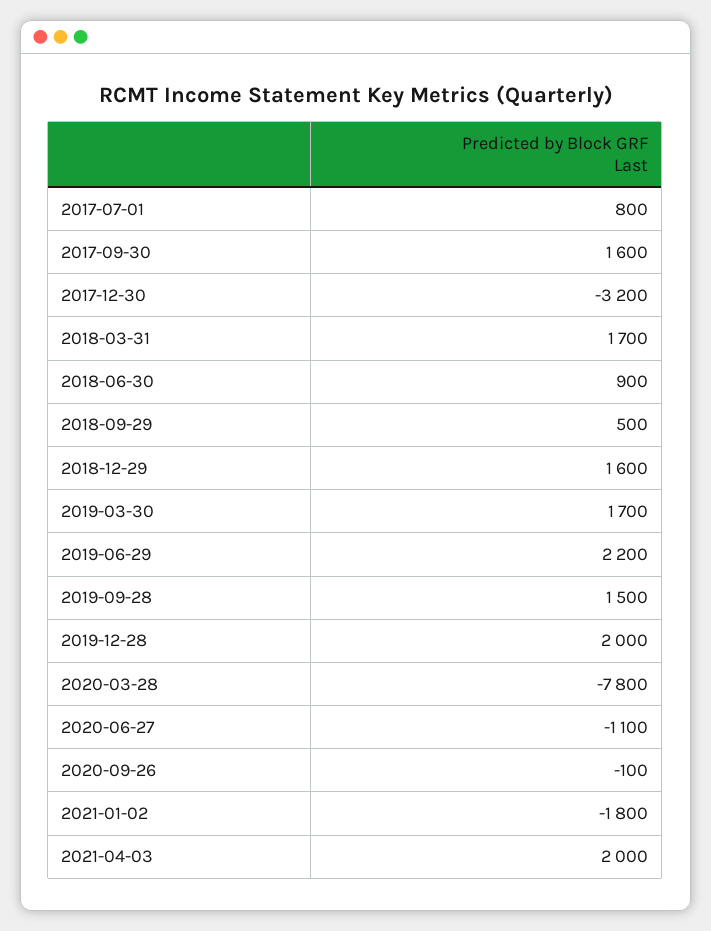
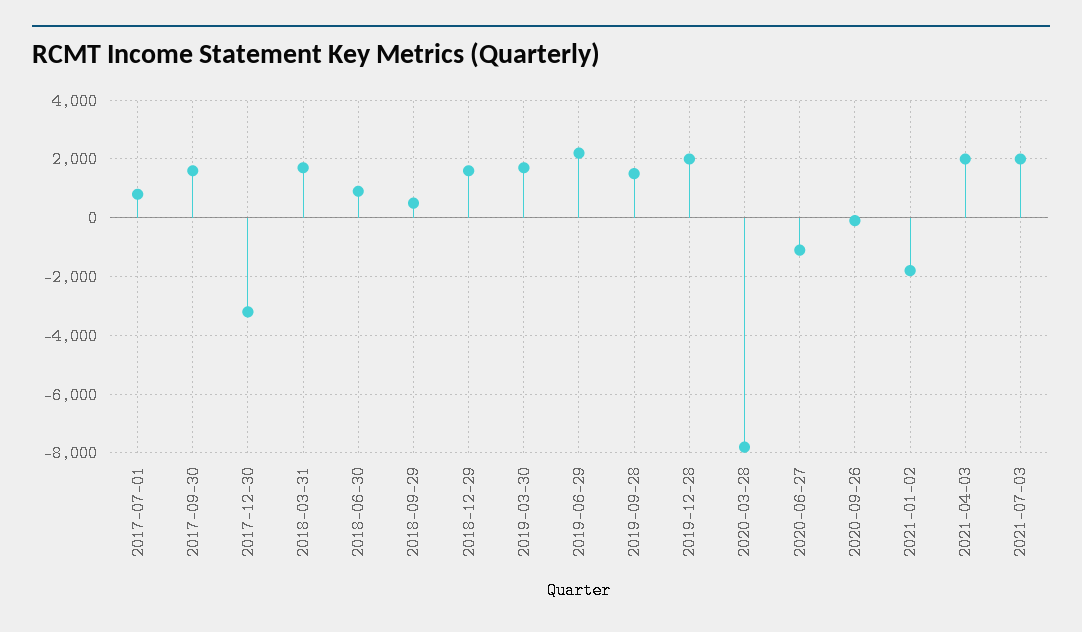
2021-07-03: none -> 2000

